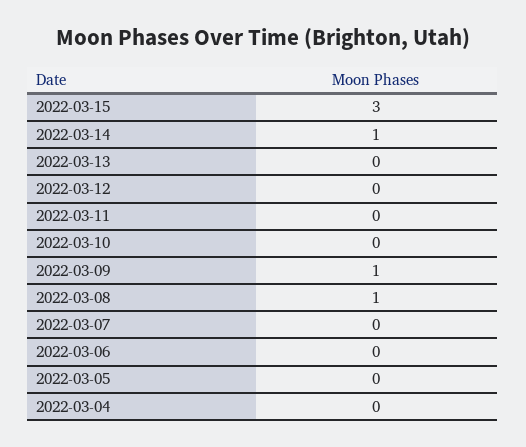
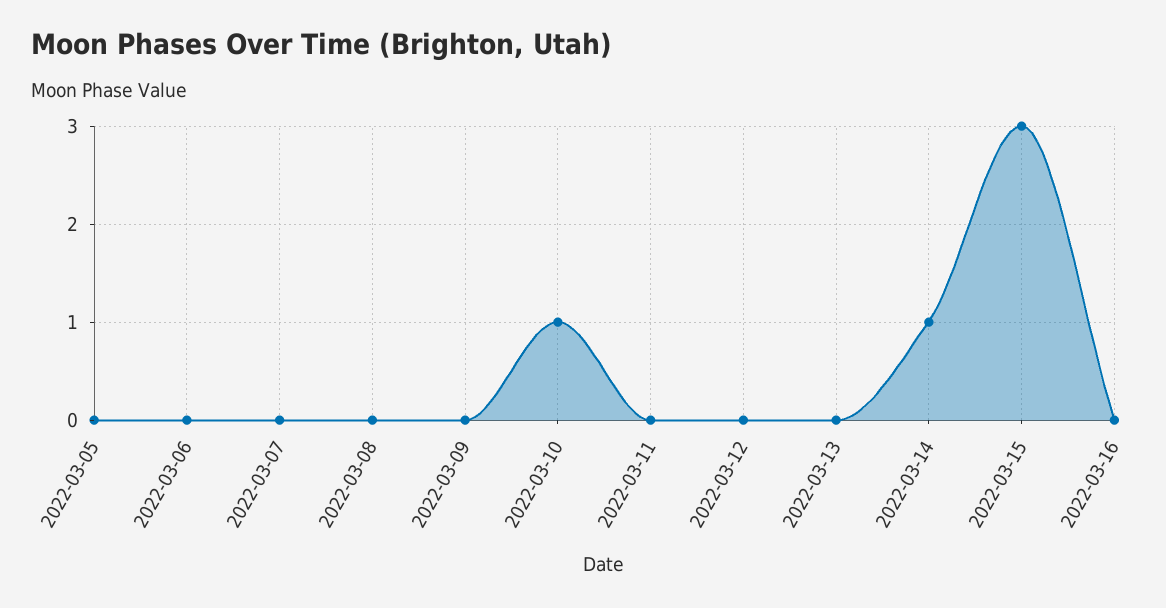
2022-03-10: 0 -> 1
2022-03-09: 1 -> 0
2022-03-08: 1 -> 0
2022-03-04: 0 -> none
2022-03-16: none -> 0

